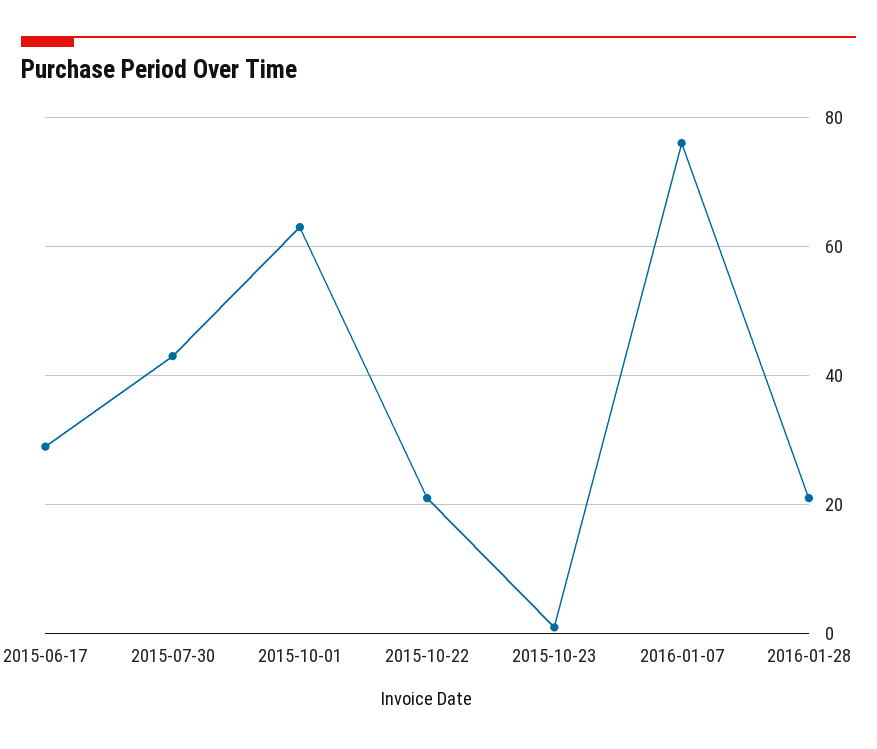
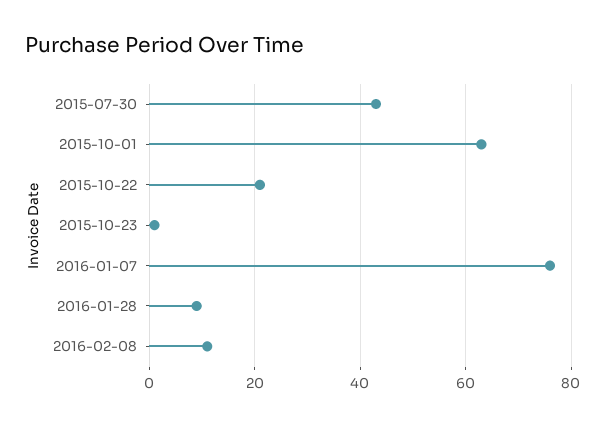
2015-06-17: 30 -> none
2016-01-28: 20 -> 10
2016-02-08: none -> 10

